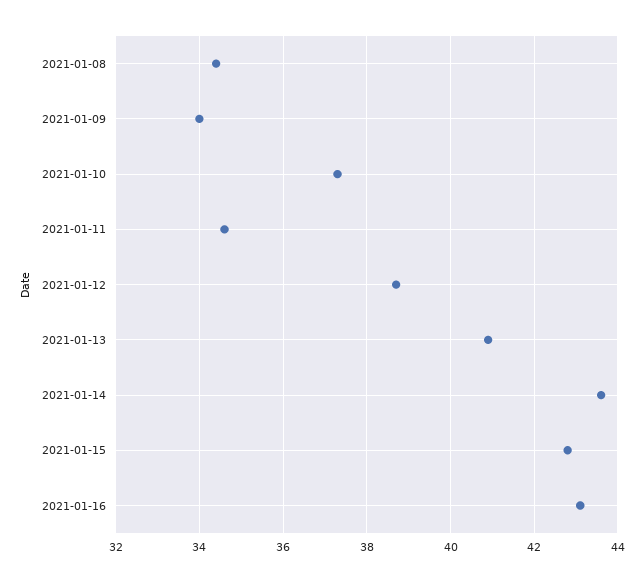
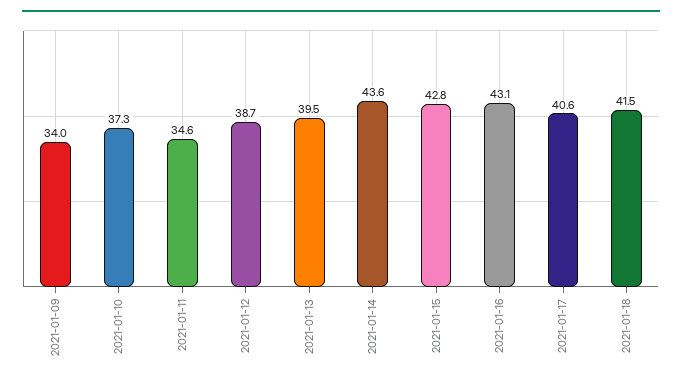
2021-01-08: 34.5 -> none
2021-01-13: 41 -> 39.5
2021-01-17: none -> 40.6
2021-01-18: none -> 41.5

